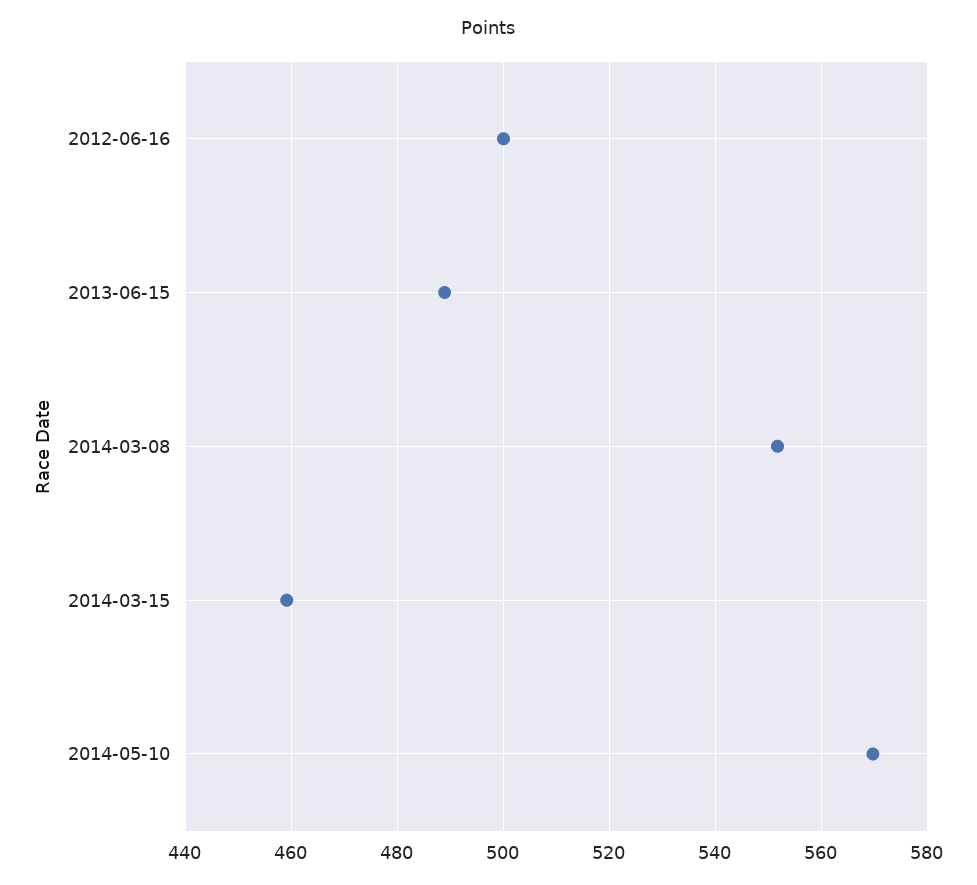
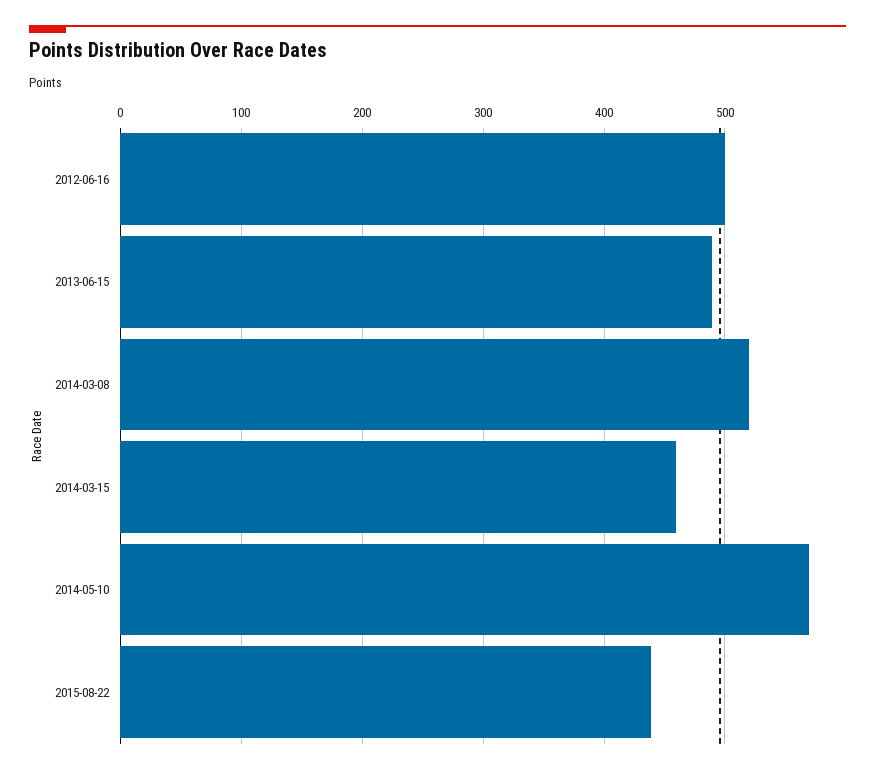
2014-03-08: 552 -> 520
2015-08-22: none -> 440

